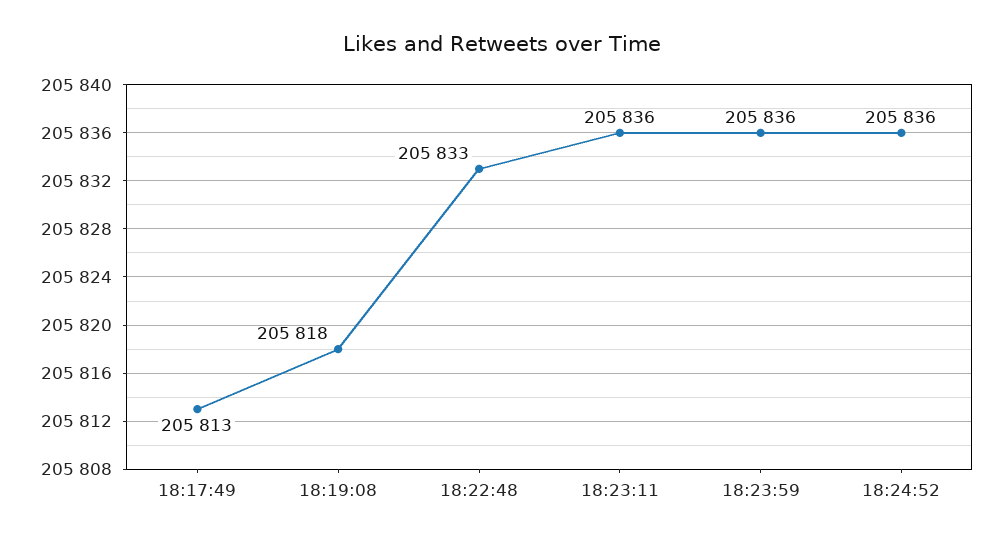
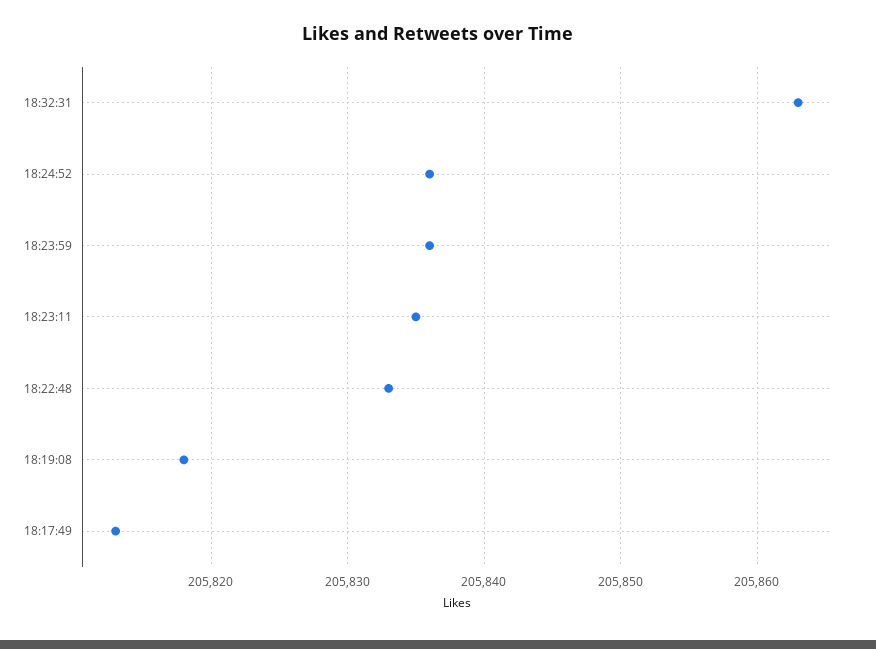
18:23:11: 205836 -> 205835
18:32:31: none -> 205863

